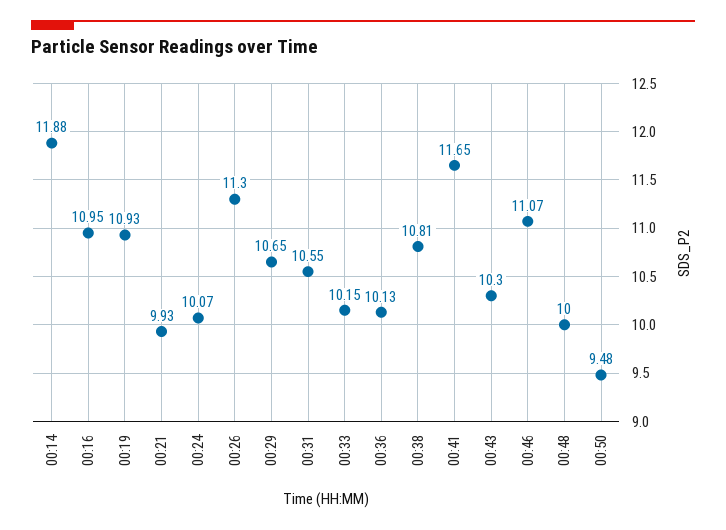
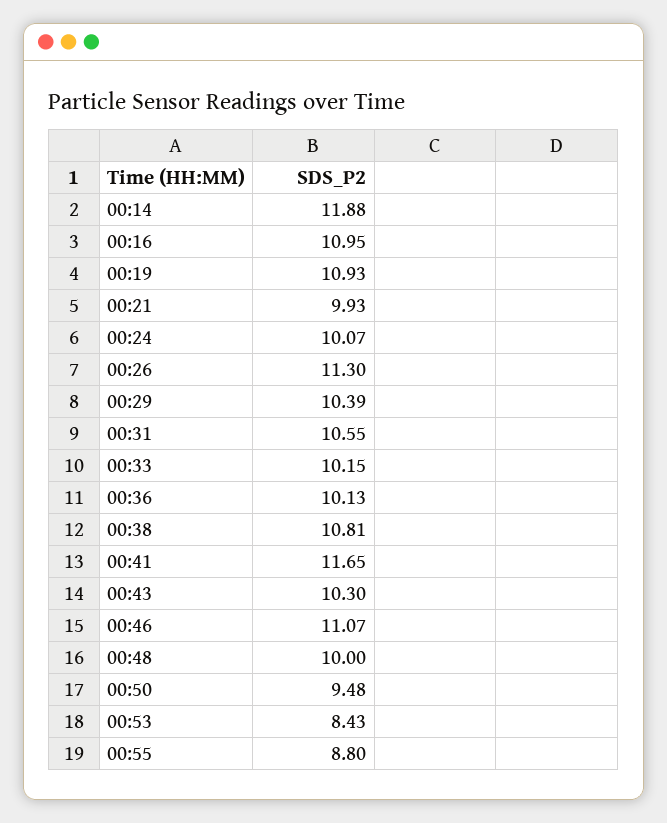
00:29: 10.65 -> 10.39
00:53: none -> 8.43
00:55: none -> 8.8

